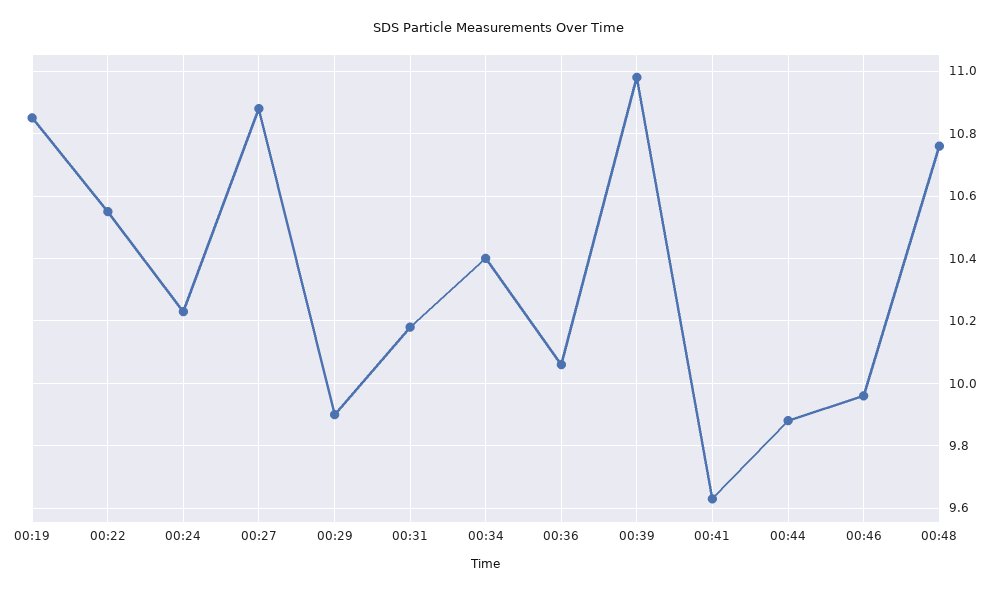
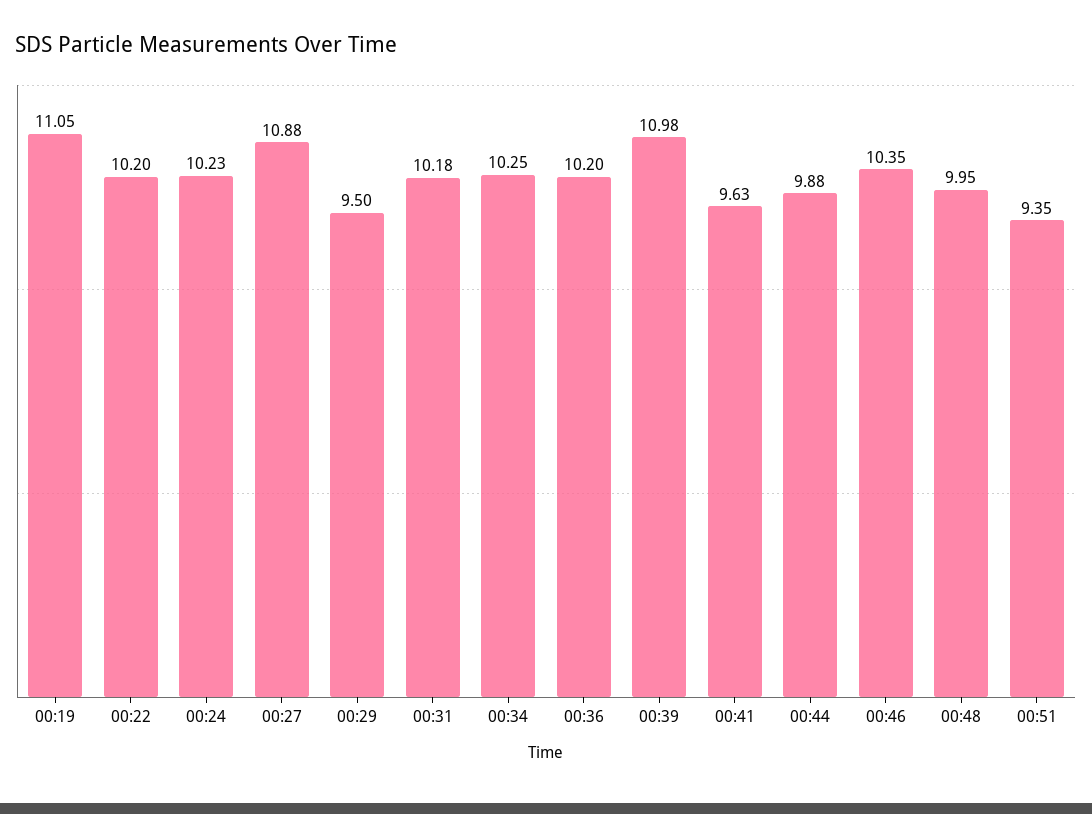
00:19: 10.85 -> 11.05
00:22: 10.55 -> 10.2
00:29: 9.9 -> 9.5
00:34: 10.4 -> 10.25
00:36: 10.05 -> 10.2
00:46: 9.95 -> 10.35
00:48: 10.75 -> 9.95
00:51: none -> 9.35

